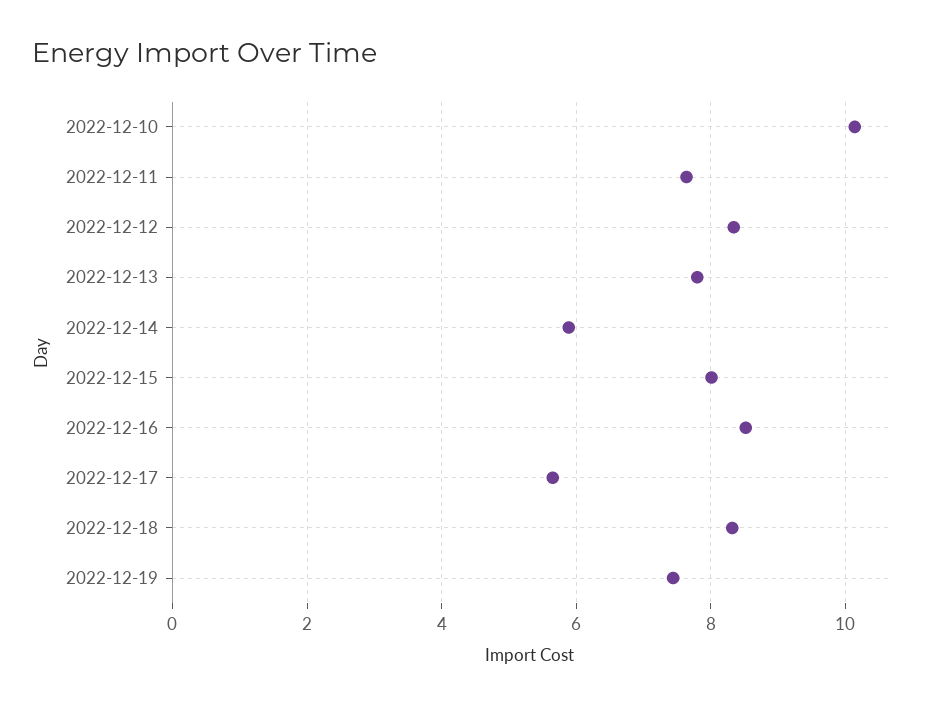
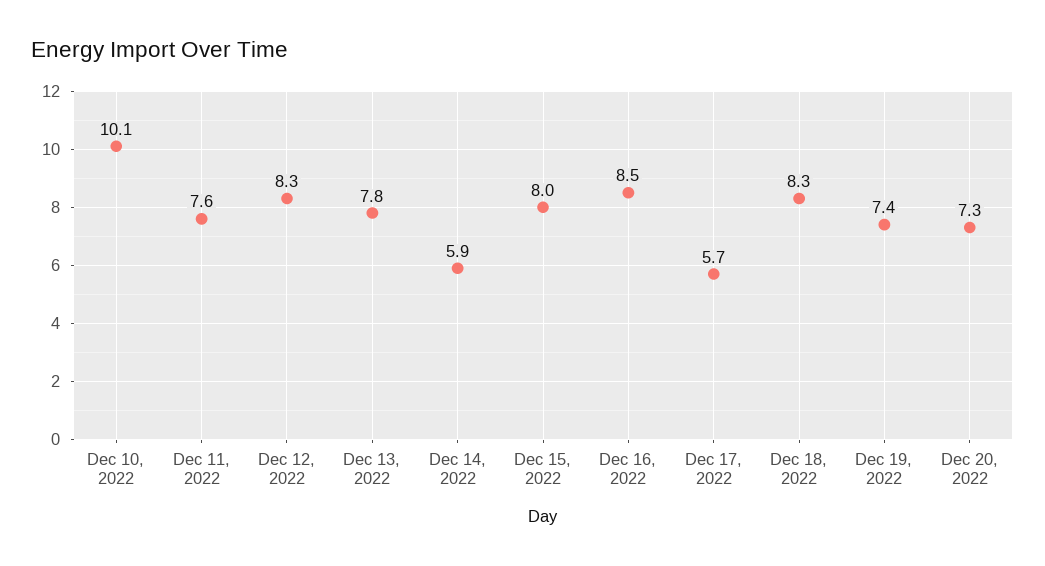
Dec 20, 2022: none -> 7.3

